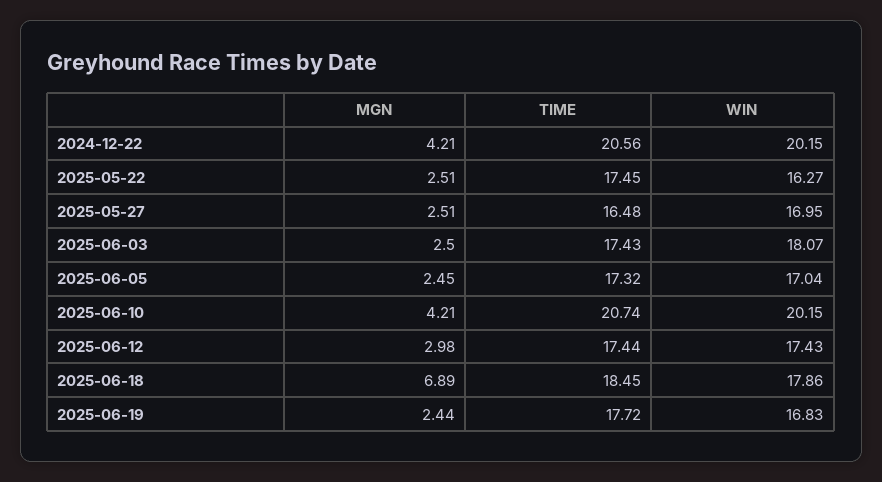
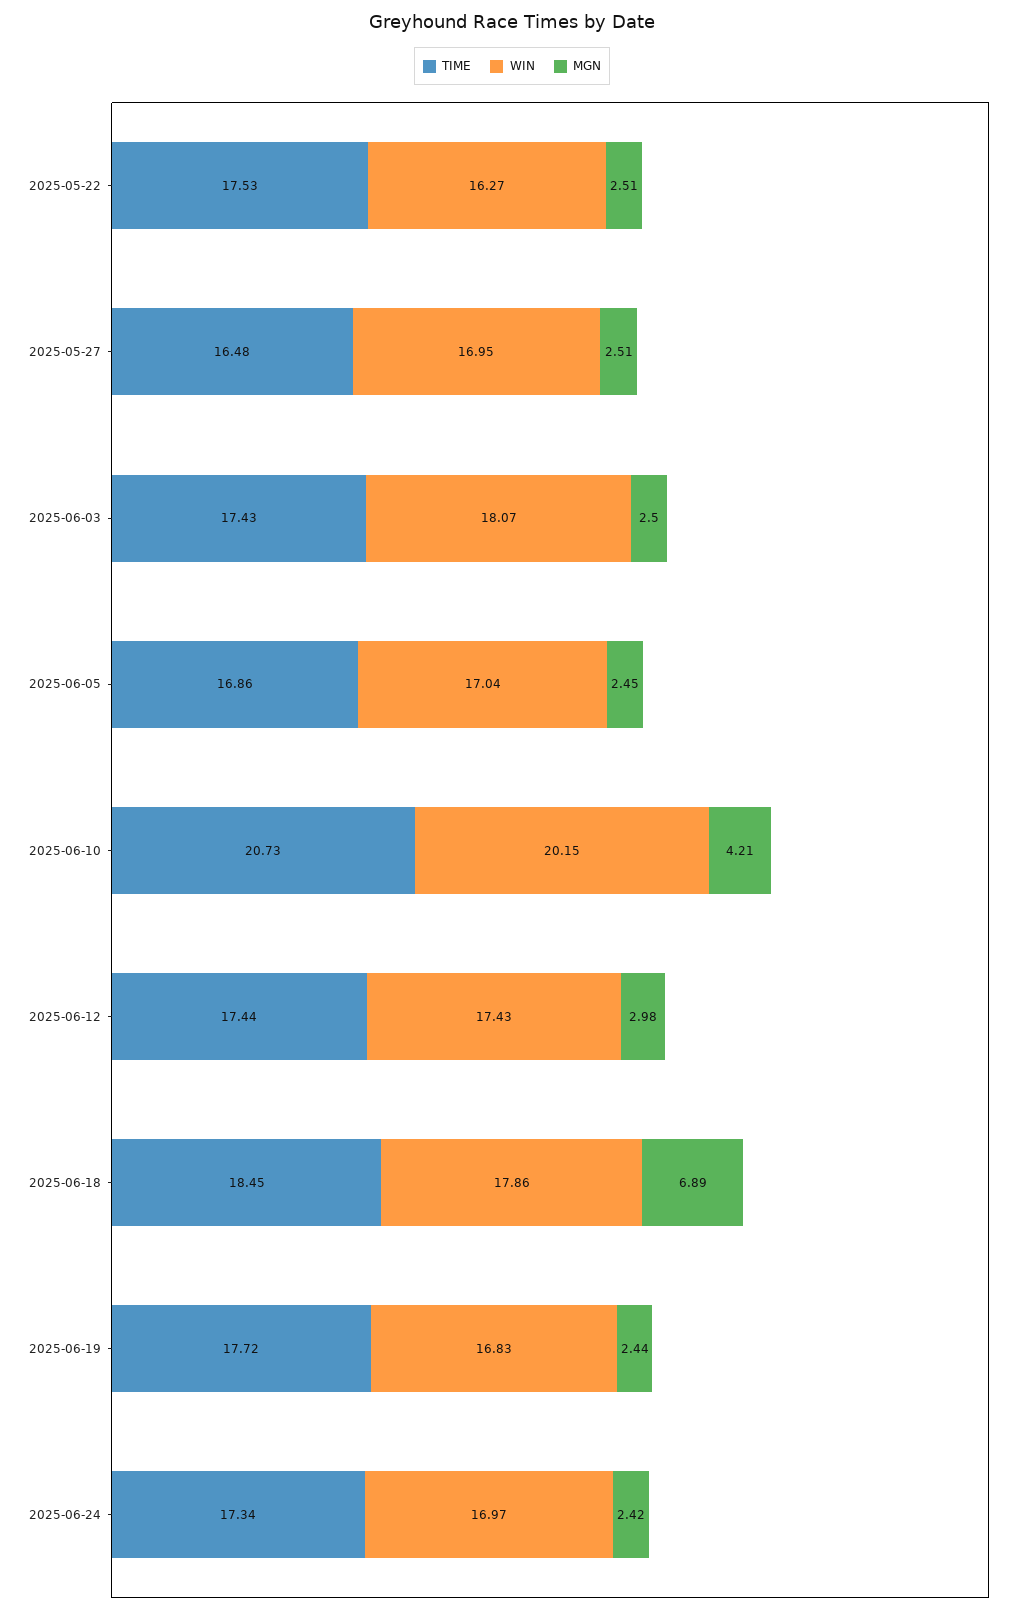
MGN, 2024-12-22: 4.21 -> none
TIME, 2024-12-22: 20.56 -> none
WIN, 2024-12-22: 20.15 -> none
TIME, 2025-05-22: 17.45 -> 17.53
TIME, 2025-06-05: 17.32 -> 16.86
TIME, 2025-06-10: 20.74 -> 20.73
TIME, 2025-06-24: none -> 17.34
WIN, 2025-06-24: none -> 16.97
MGN, 2025-06-24: none -> 2.42

